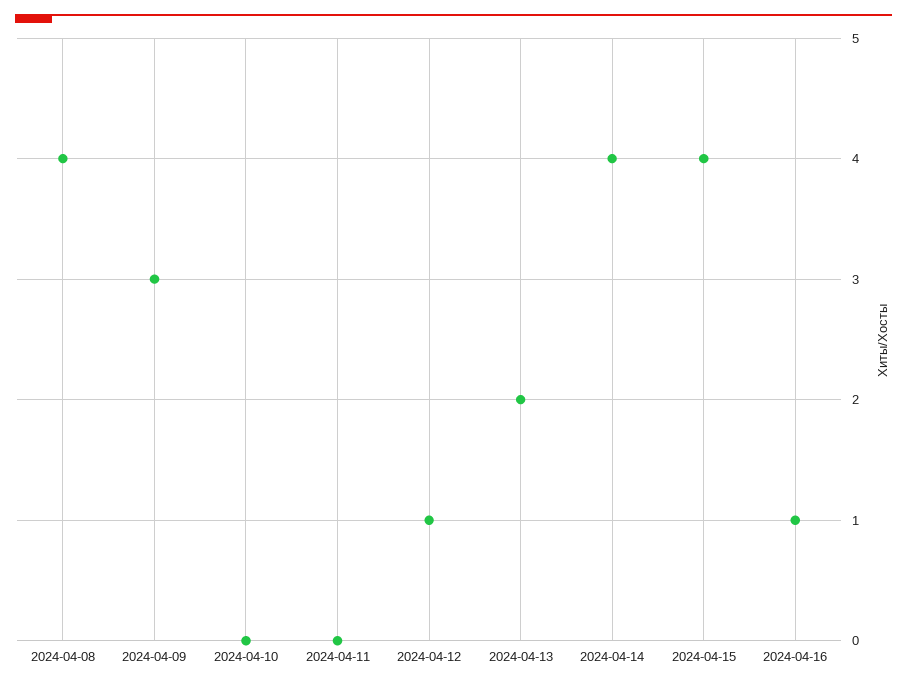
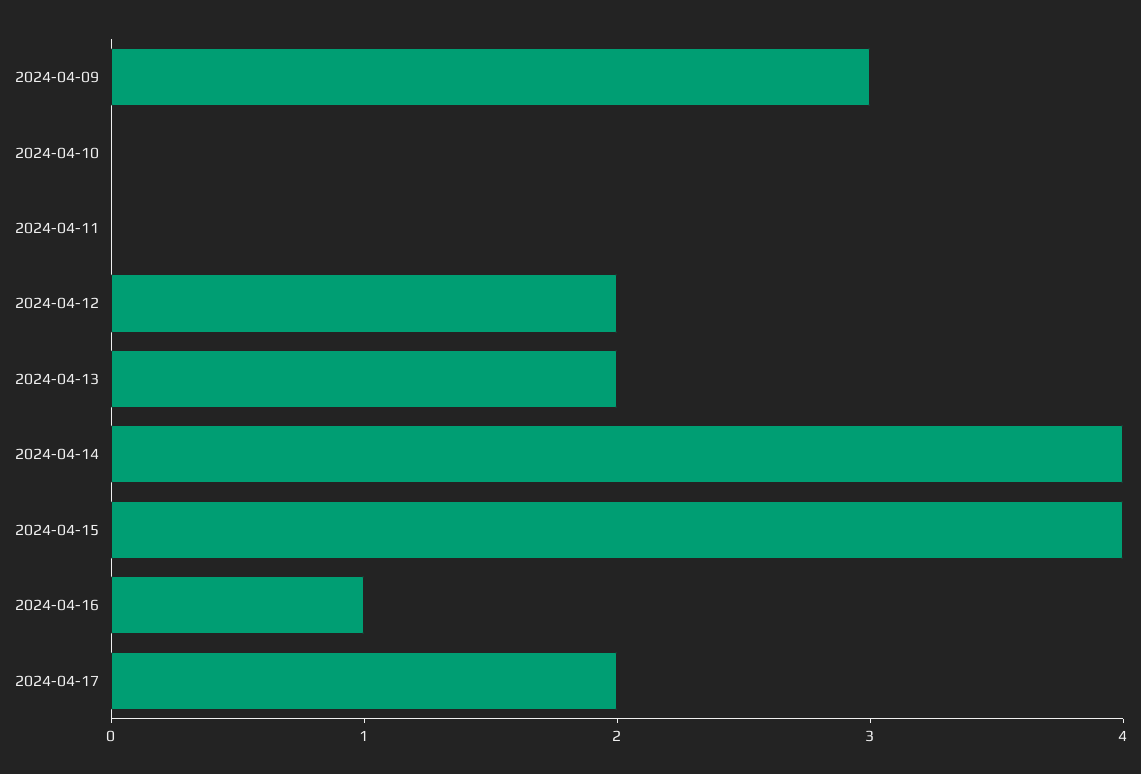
2024-04-08: 4 -> none
2024-04-12: 1 -> 2
2024-04-17: none -> 2

